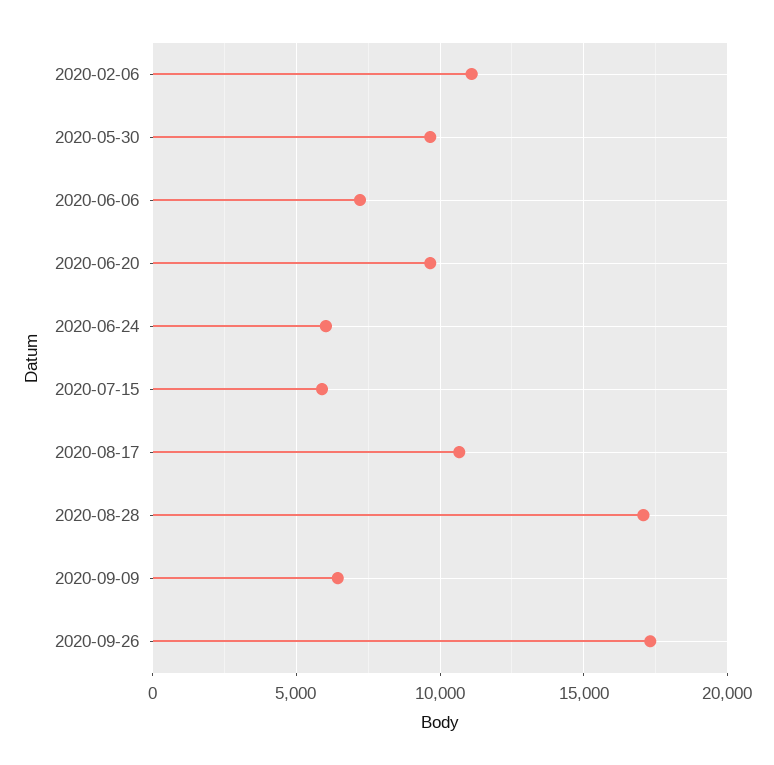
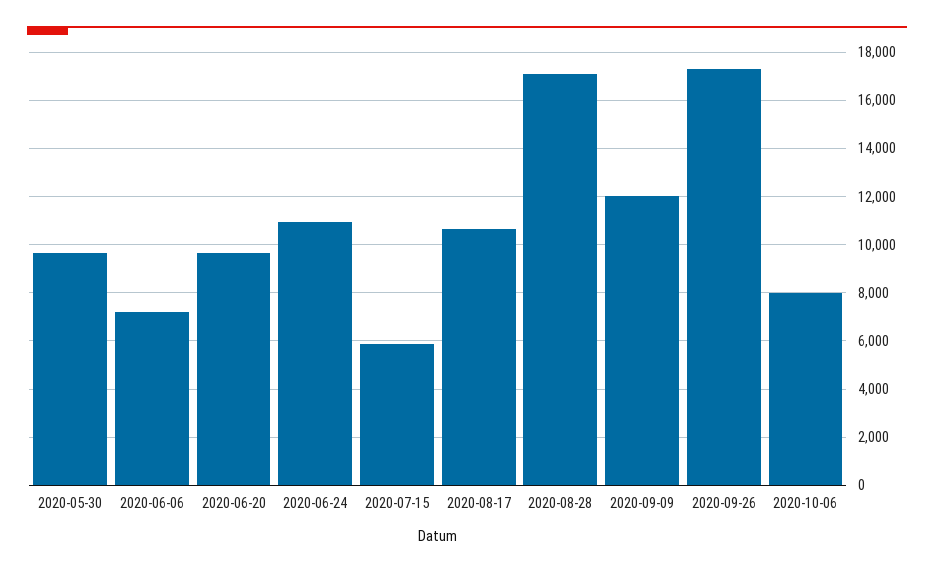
2020-02-06: 11000 -> none
2020-06-24: 6000 -> 11000
2020-09-09: 6500 -> 12000
2020-10-06: none -> 8000

